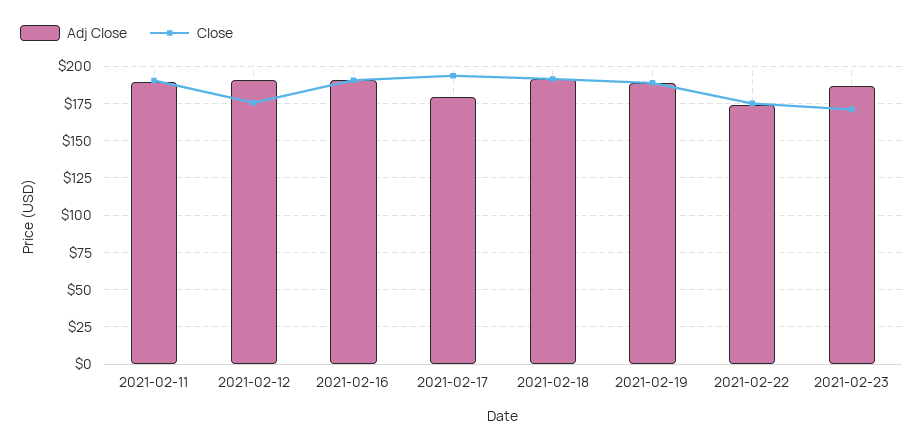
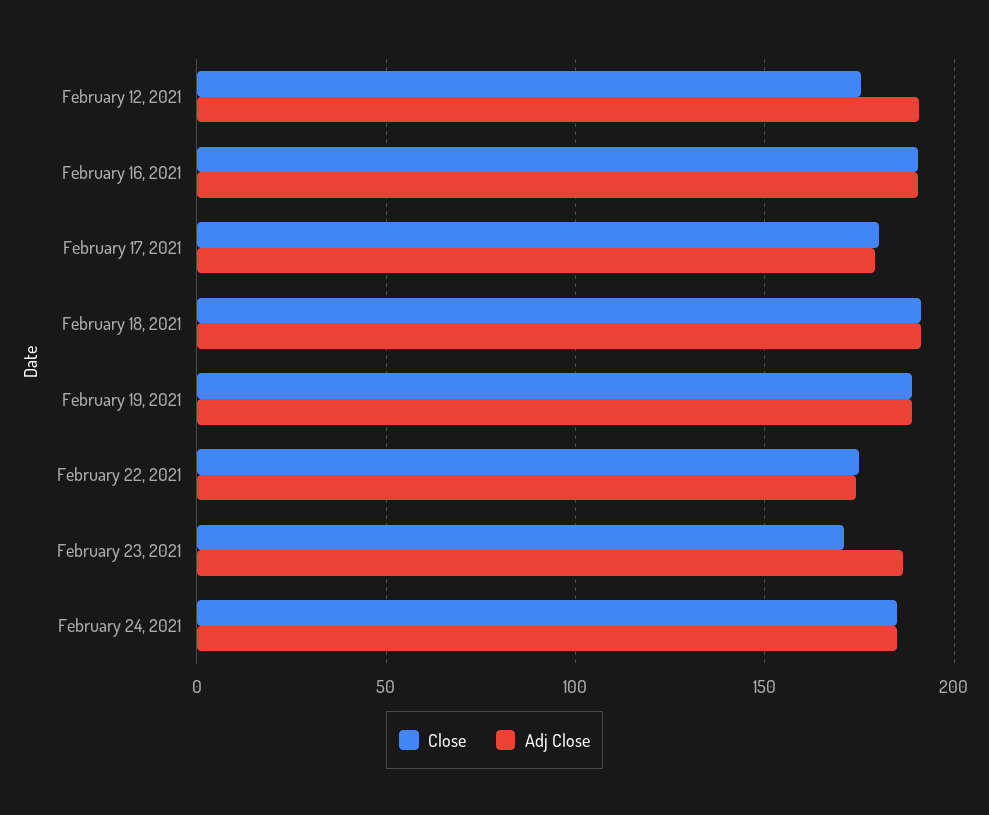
Adj Close, 2021-02-11: 190 -> none
Close, 2021-02-11: 190 -> none
Close, 2021-02-17: 195 -> 180
Close, February 24, 2021: none -> 185
Adj Close, February 24, 2021: none -> 185

